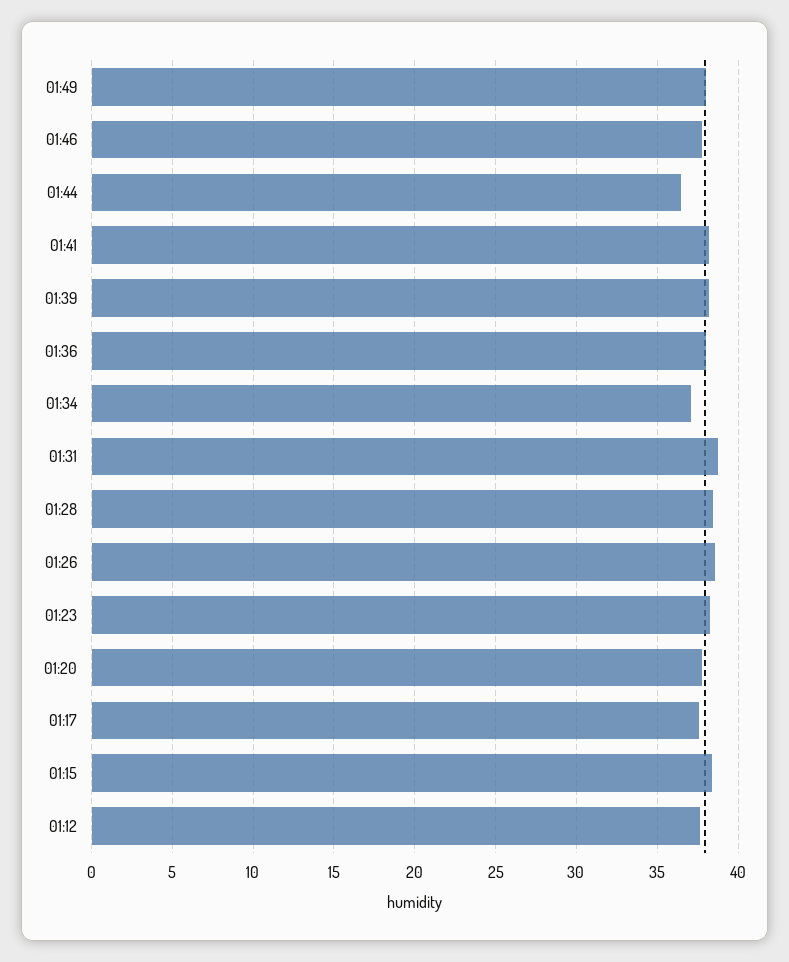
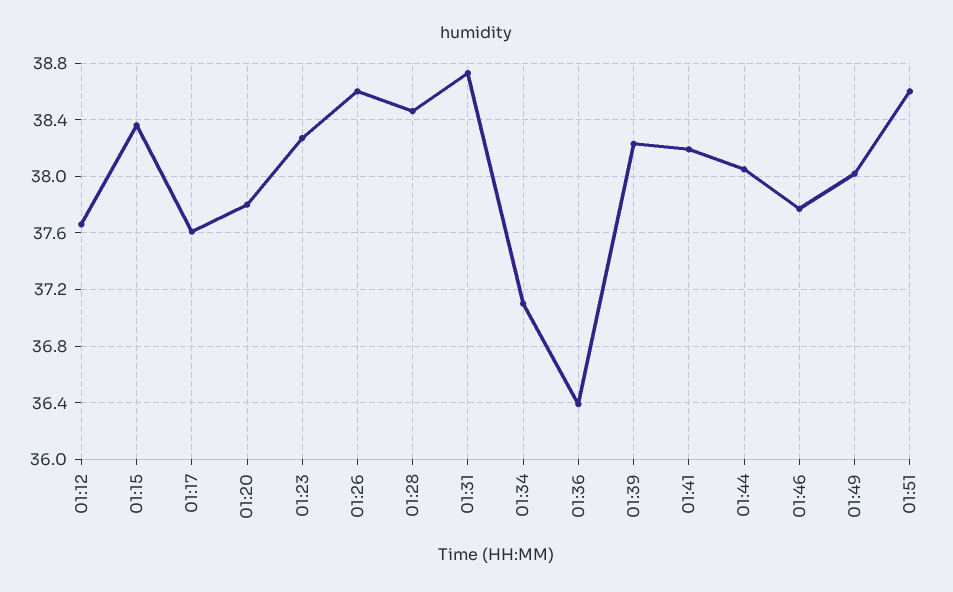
01:44: 36.5 -> 38.05
01:36: 38 -> 36.4
01:51: none -> 38.6

